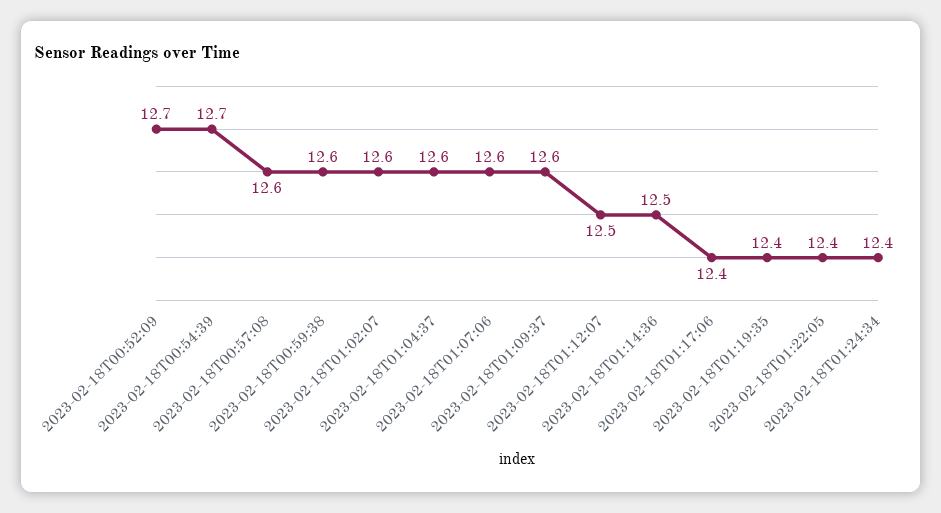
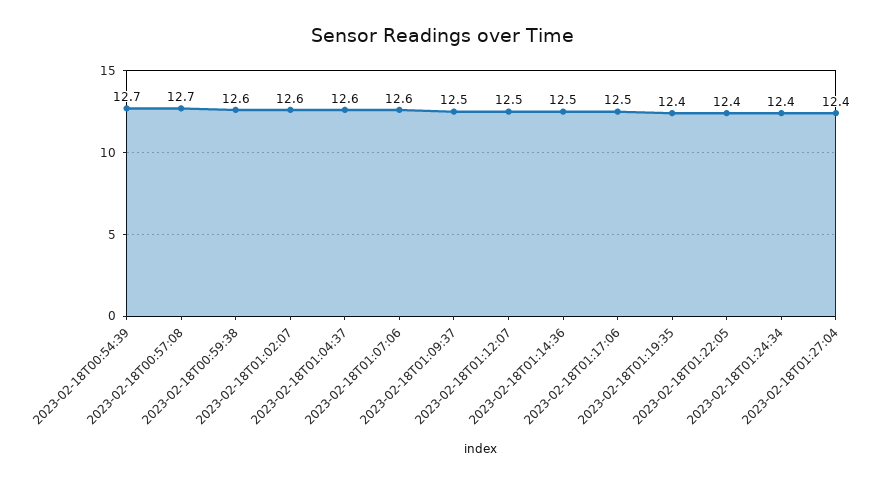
2023-02-18T00:52:09: 12.7 -> none
2023-02-18T00:57:08: 12.6 -> 12.7
2023-02-18T01:09:37: 12.6 -> 12.5
2023-02-18T01:17:06: 12.4 -> 12.5
2023-02-18T01:27:04: none -> 12.4

